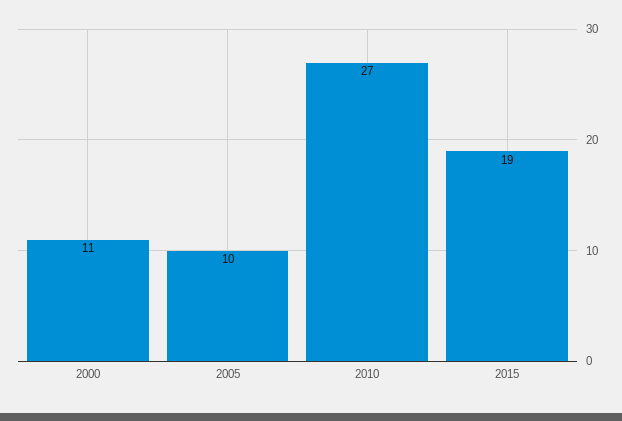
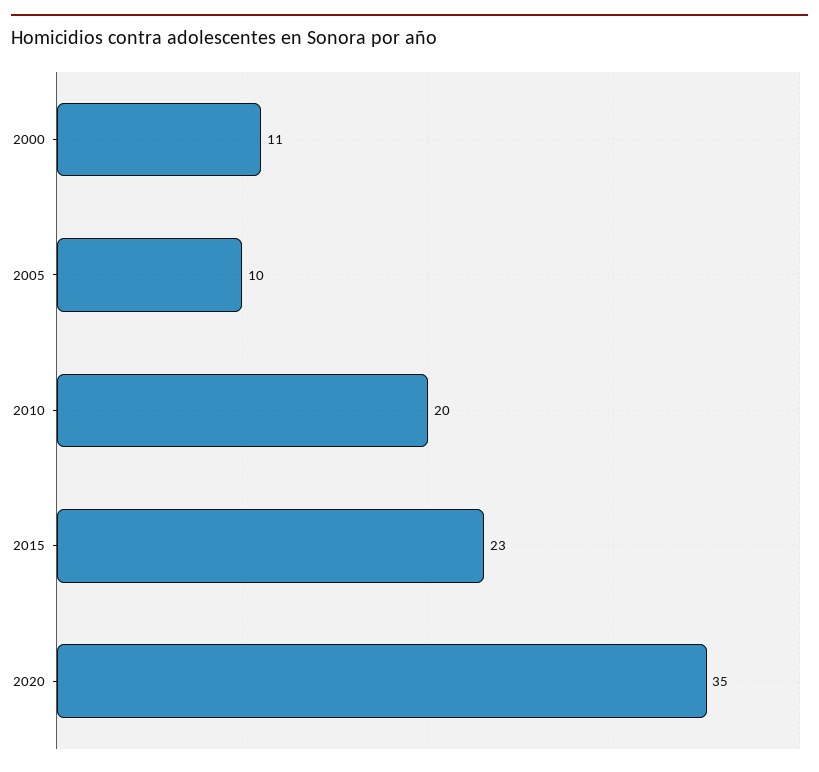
2010: 27 -> 20
2015: 19 -> 23
2020: none -> 35

